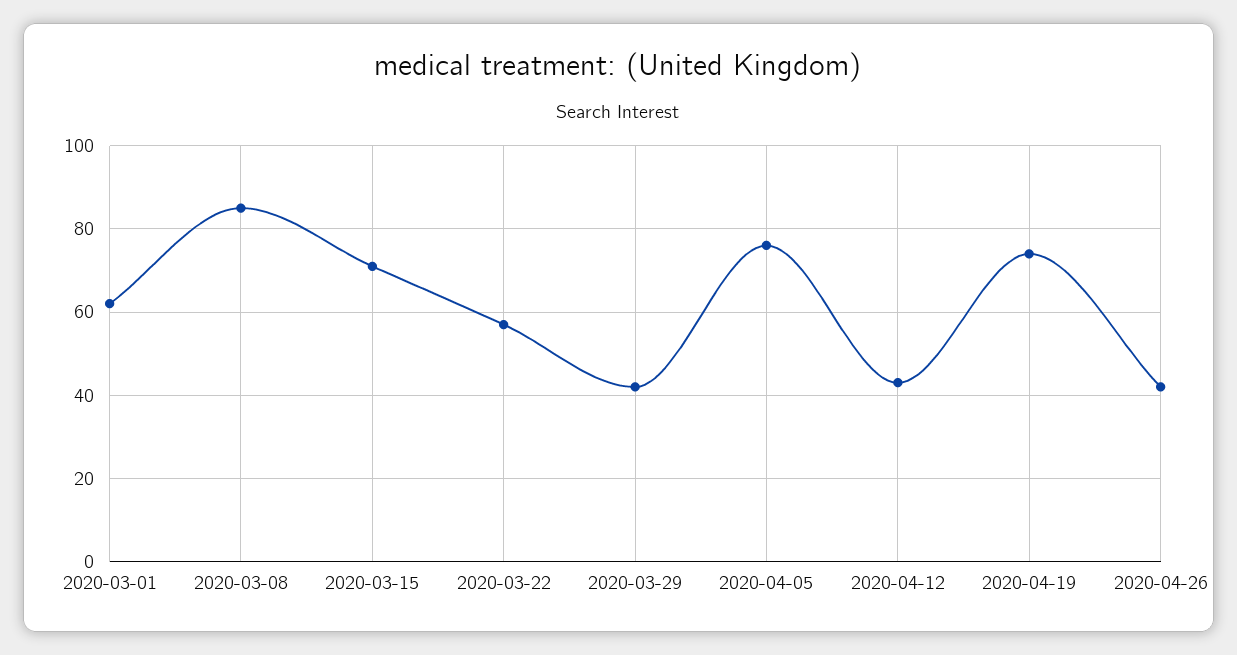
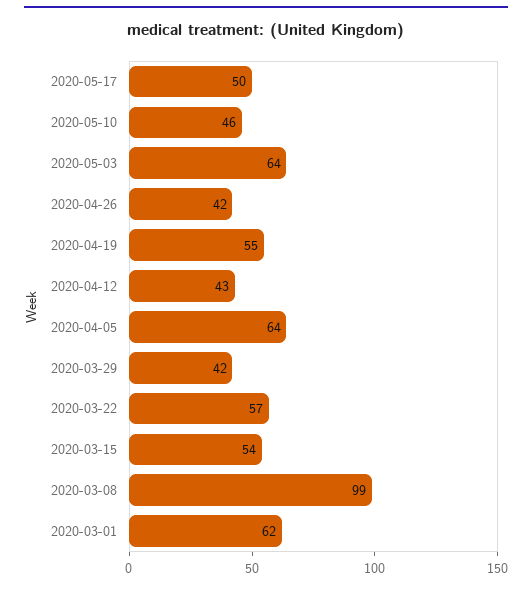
2020-03-08: 85 -> 99
2020-03-15: 70 -> 54
2020-04-05: 75 -> 64
2020-04-19: 75 -> 55
2020-05-17: none -> 50
2020-05-10: none -> 46
2020-05-03: none -> 64

